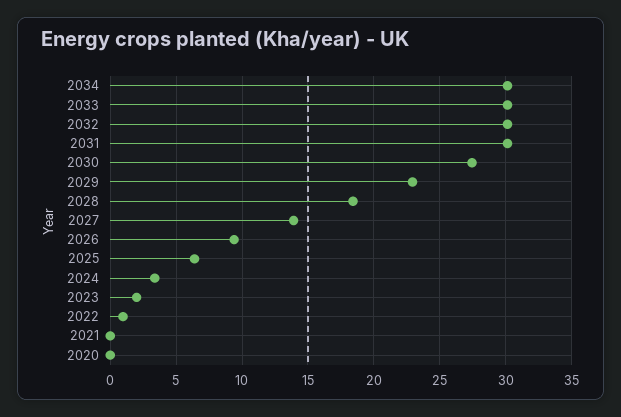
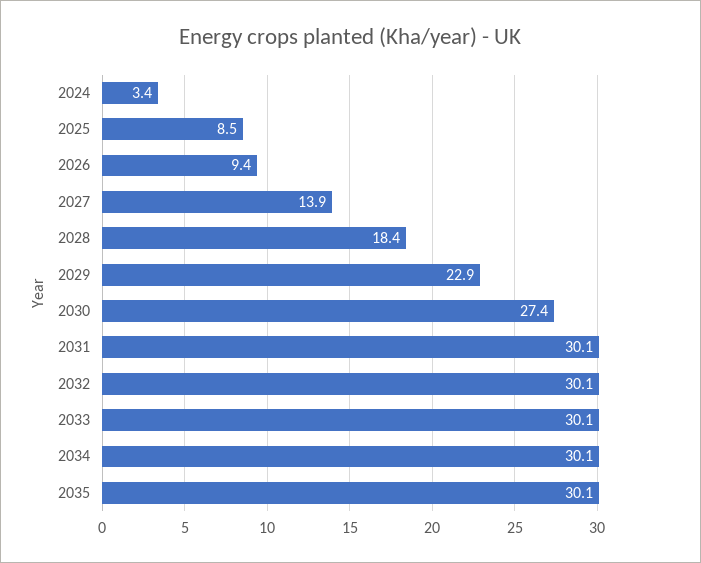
2025: 6.5 -> 8.5
2023: 2 -> none
2022: 1 -> none
2021: 0 -> none
2020: 0 -> none
2035: none -> 30.1

